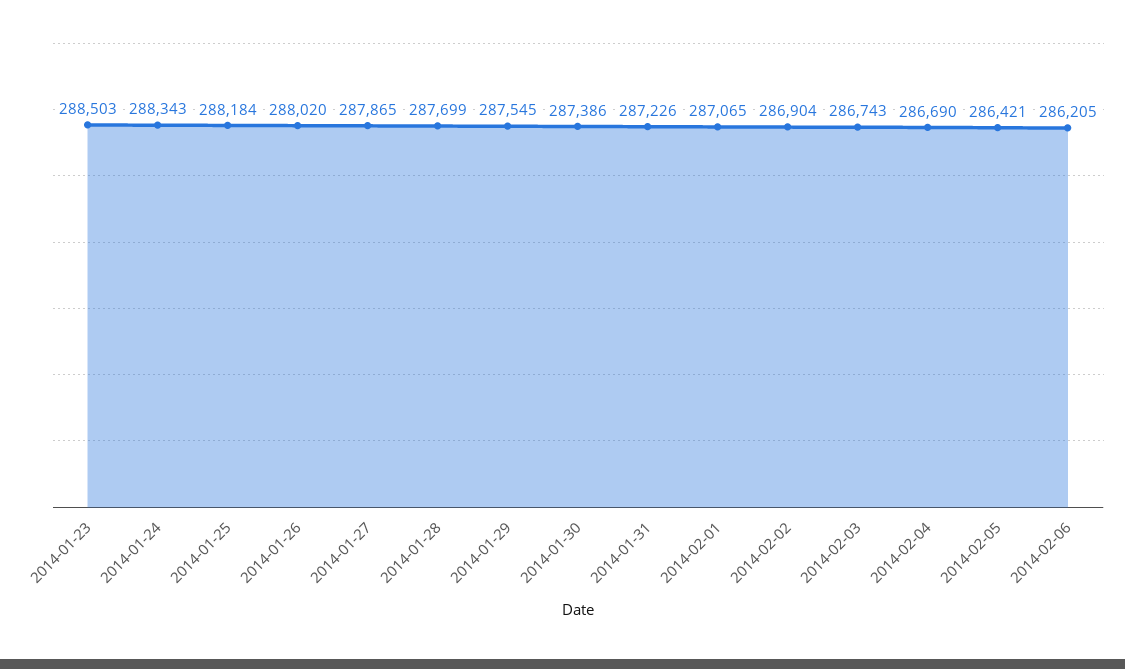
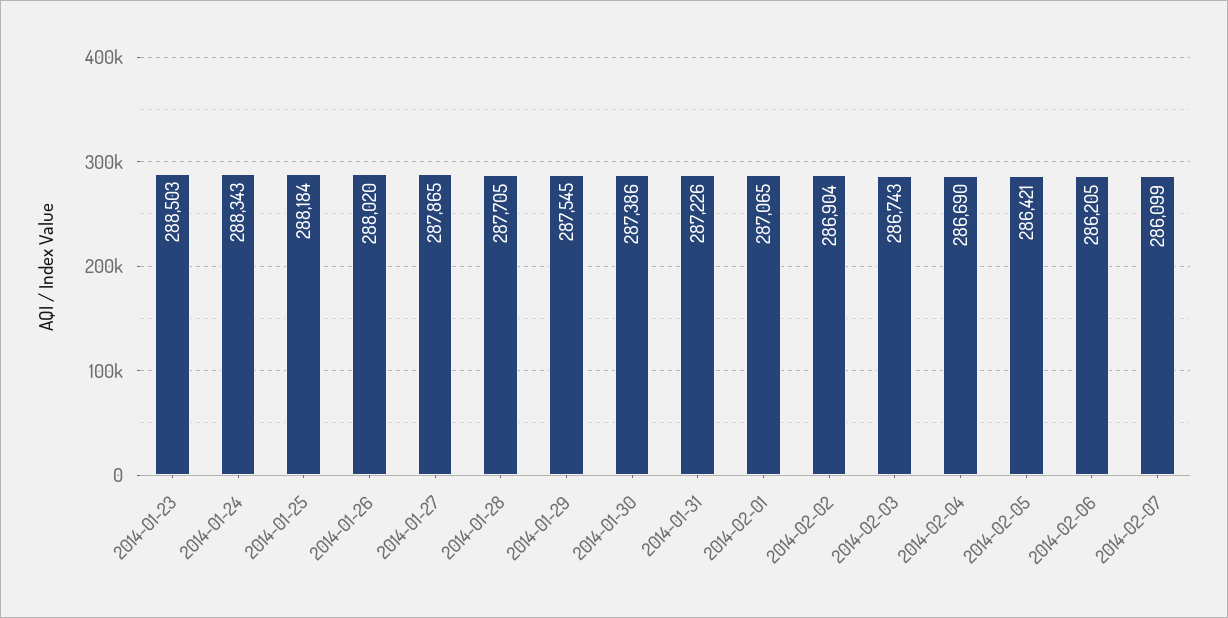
2014-01-28: 287699 -> 287705
2014-02-07: none -> 286099

